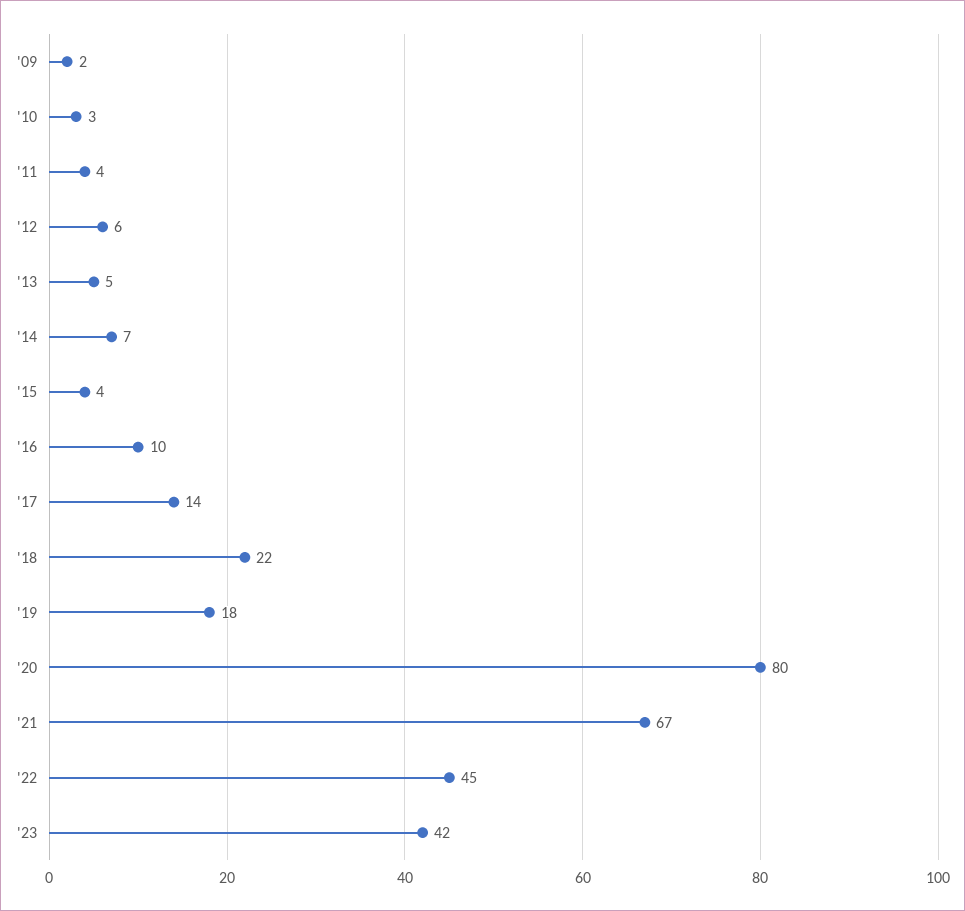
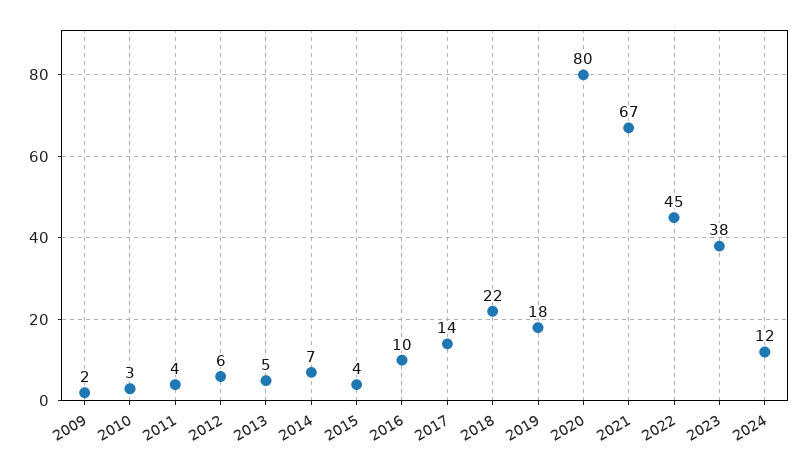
'23: 42 -> 38
2024: none -> 12

